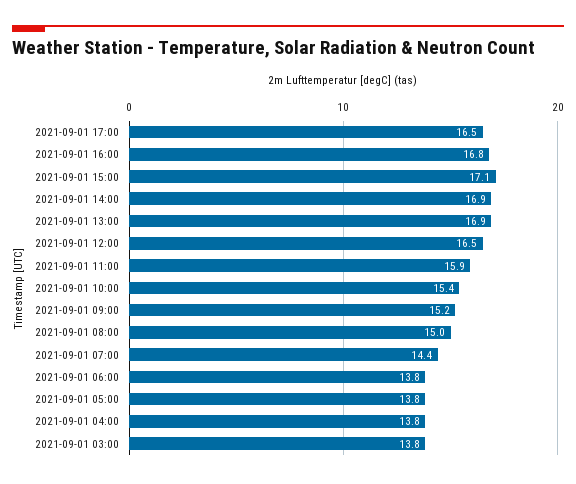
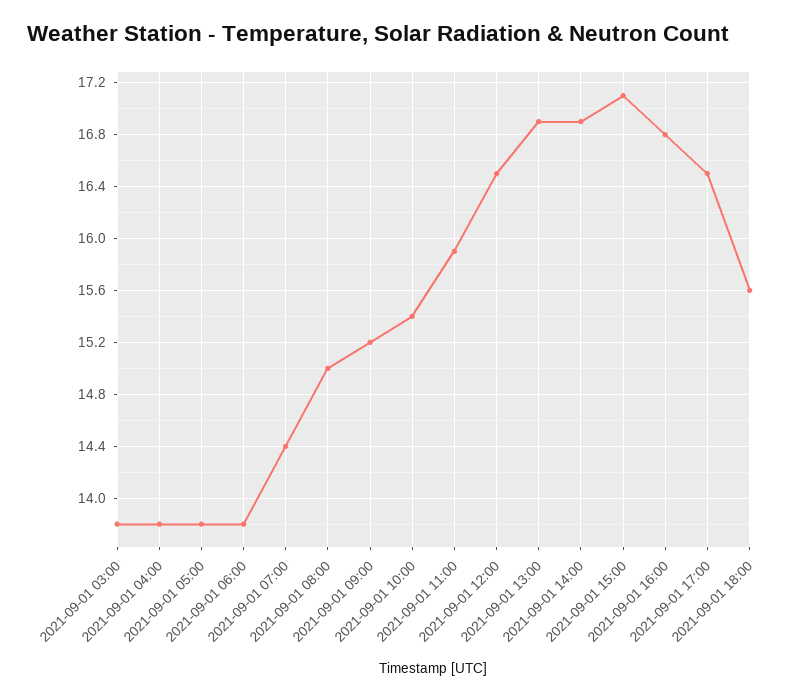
2021-09-01 18:00: none -> 15.6

